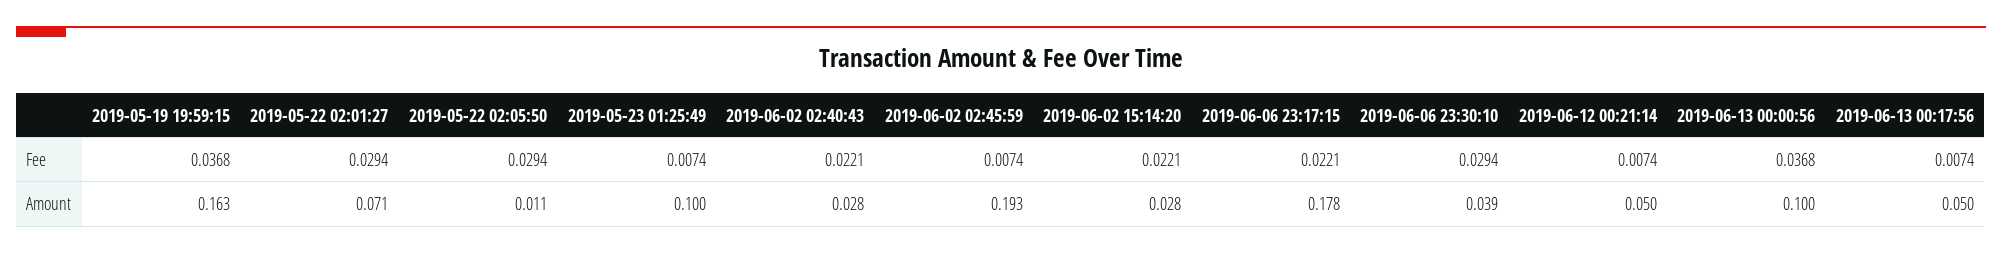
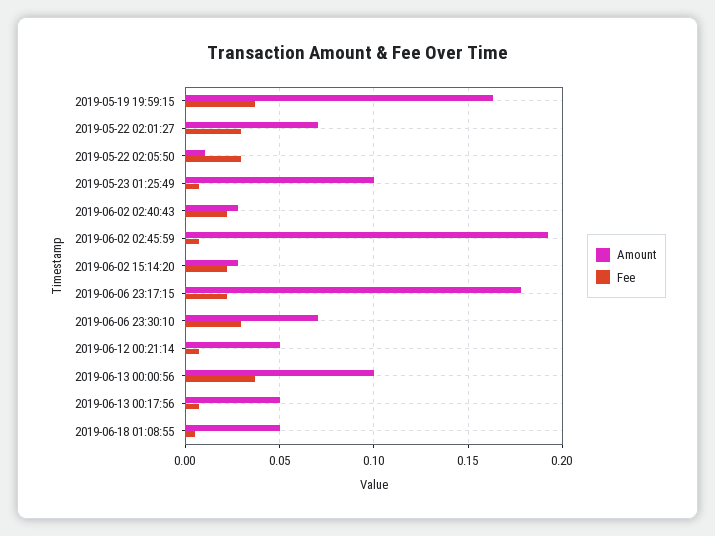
Amount, 2019-06-06 23:30:10: 0.039 -> 0.07
Amount, 2019-06-18 01:08:55: none -> 0.05
Fee, 2019-06-18 01:08:55: none -> 0.005

